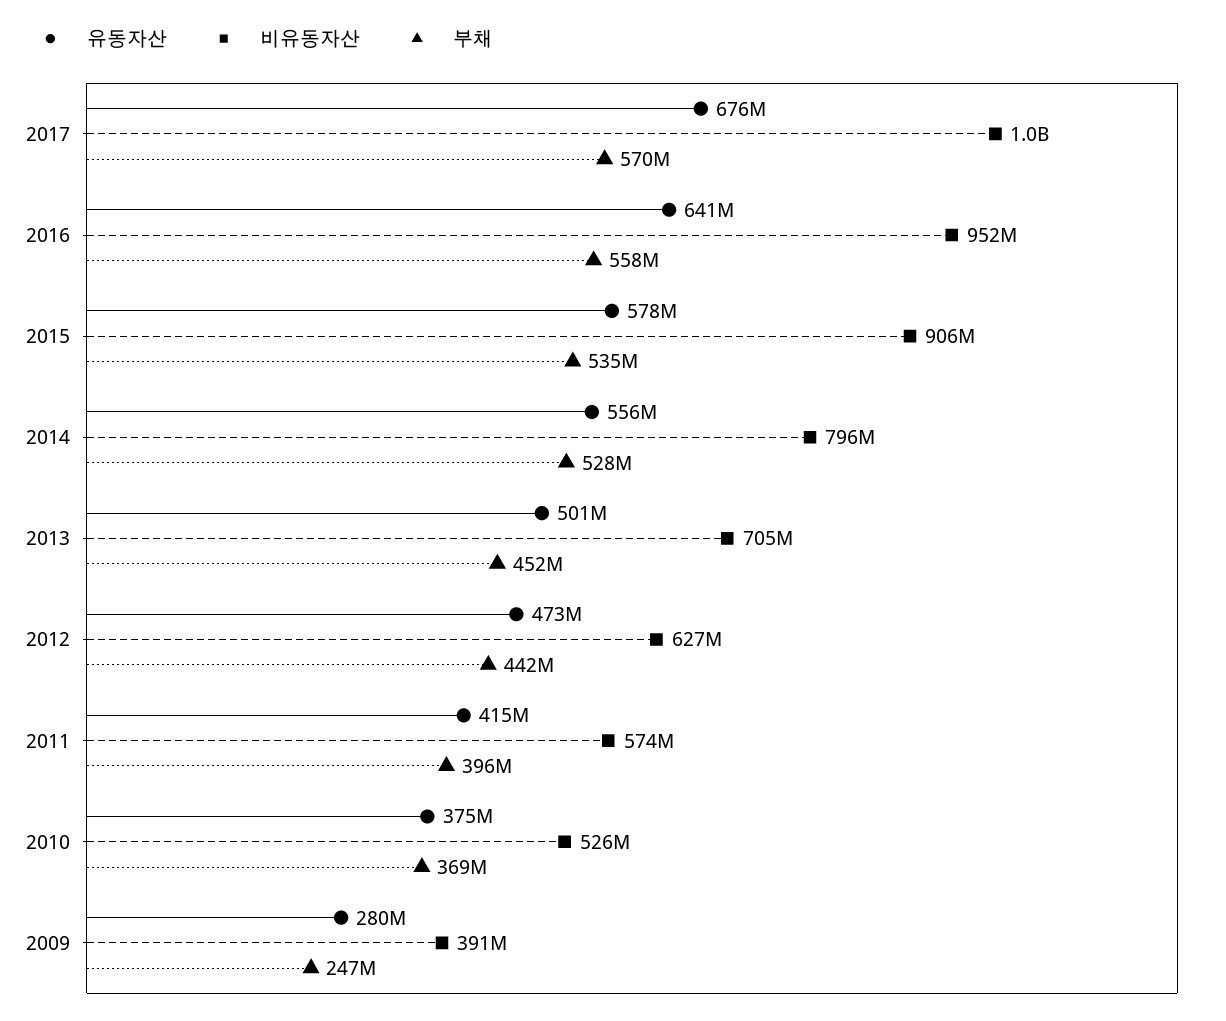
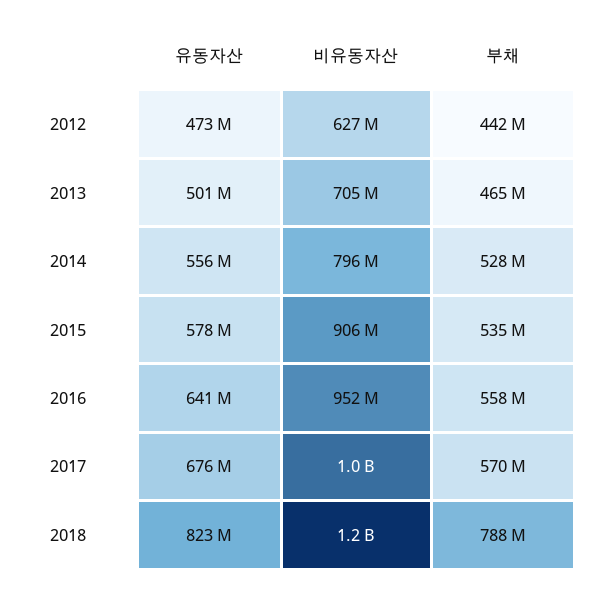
부채, 2013: 452000000 -> 465000000
유동자산, 2011: 415000000 -> none
비유동자산, 2011: 574000000 -> none
부채, 2011: 396000000 -> none
유동자산, 2010: 375000000 -> none
비유동자산, 2010: 526000000 -> none
부채, 2010: 369000000 -> none
유동자산, 2009: 280000000 -> none
비유동자산, 2009: 391000000 -> none
부채, 2009: 247000000 -> none
유동자산, 2018: none -> 823000000
비유동자산, 2018: none -> 1200000000
부채, 2018: none -> 788000000

